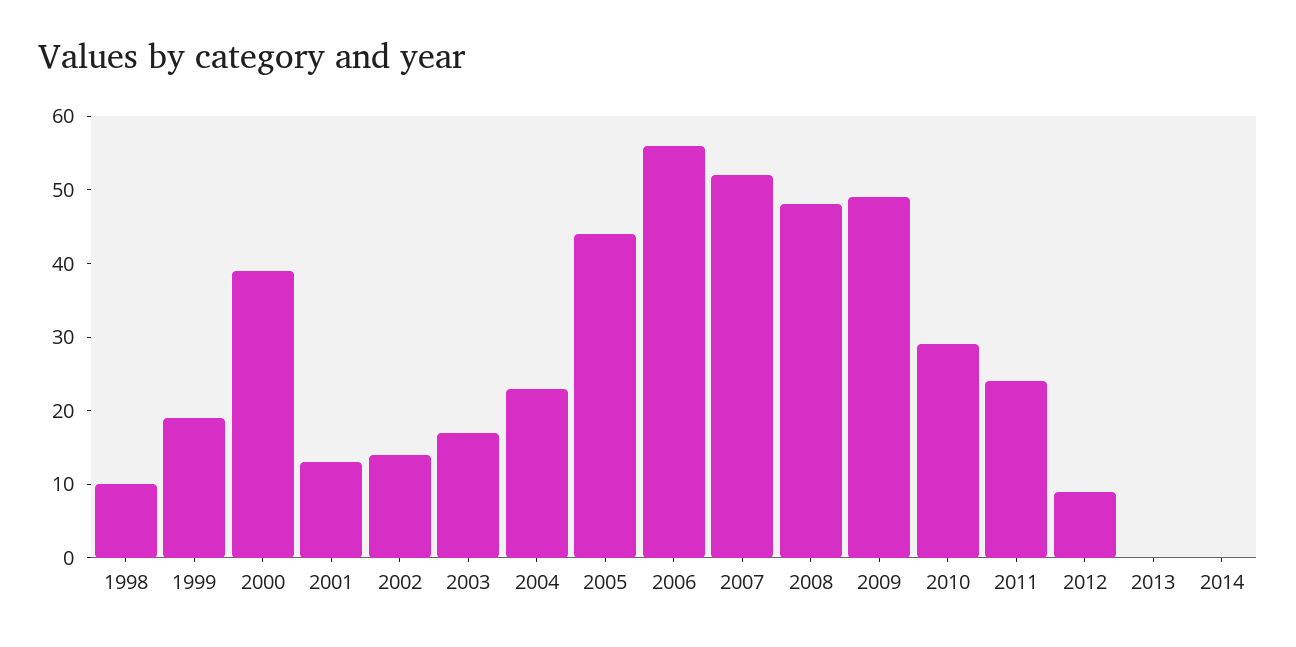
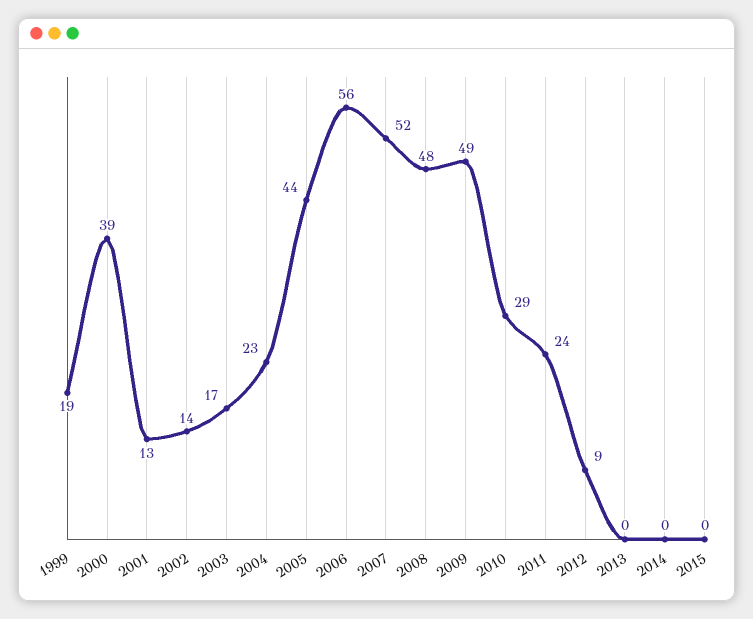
1998: 10 -> none
2015: none -> 0

